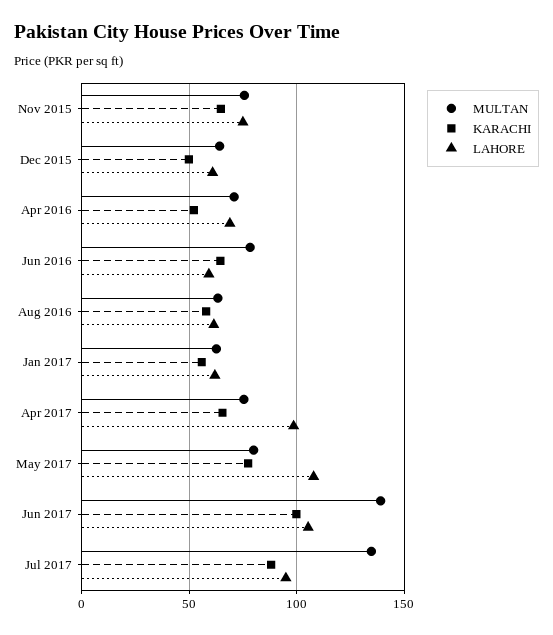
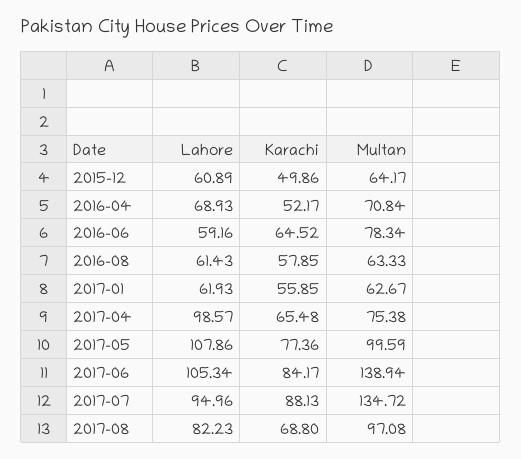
MULTAN, Nov 2015: 75 -> none
KARACHI, Nov 2015: 65 -> none
LAHORE, Nov 2015: 75 -> none
MULTAN, May 2017: 80 -> 99.59
KARACHI, Jun 2017: 100 -> 84.17
LAHORE, 2017-08: none -> 82.23
KARACHI, 2017-08: none -> 68.8
MULTAN, 2017-08: none -> 97.08

